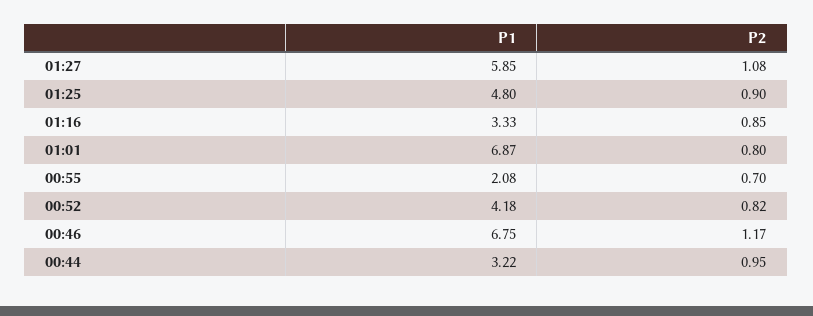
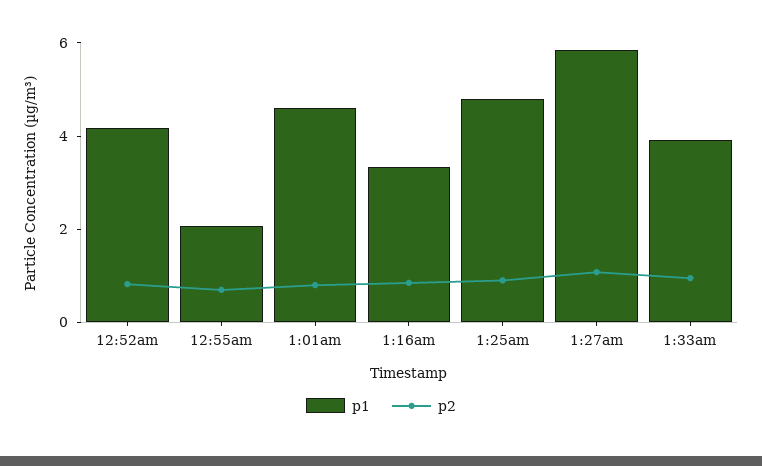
P1, 01:01: 6.87 -> 4.5
P1, 00:46: 6.75 -> none
P2, 00:46: 1.17 -> none
P1, 00:44: 3.22 -> none
P2, 00:44: 0.95 -> none
P1, 1:33am: none -> 4
P2, 1:33am: none -> 1

